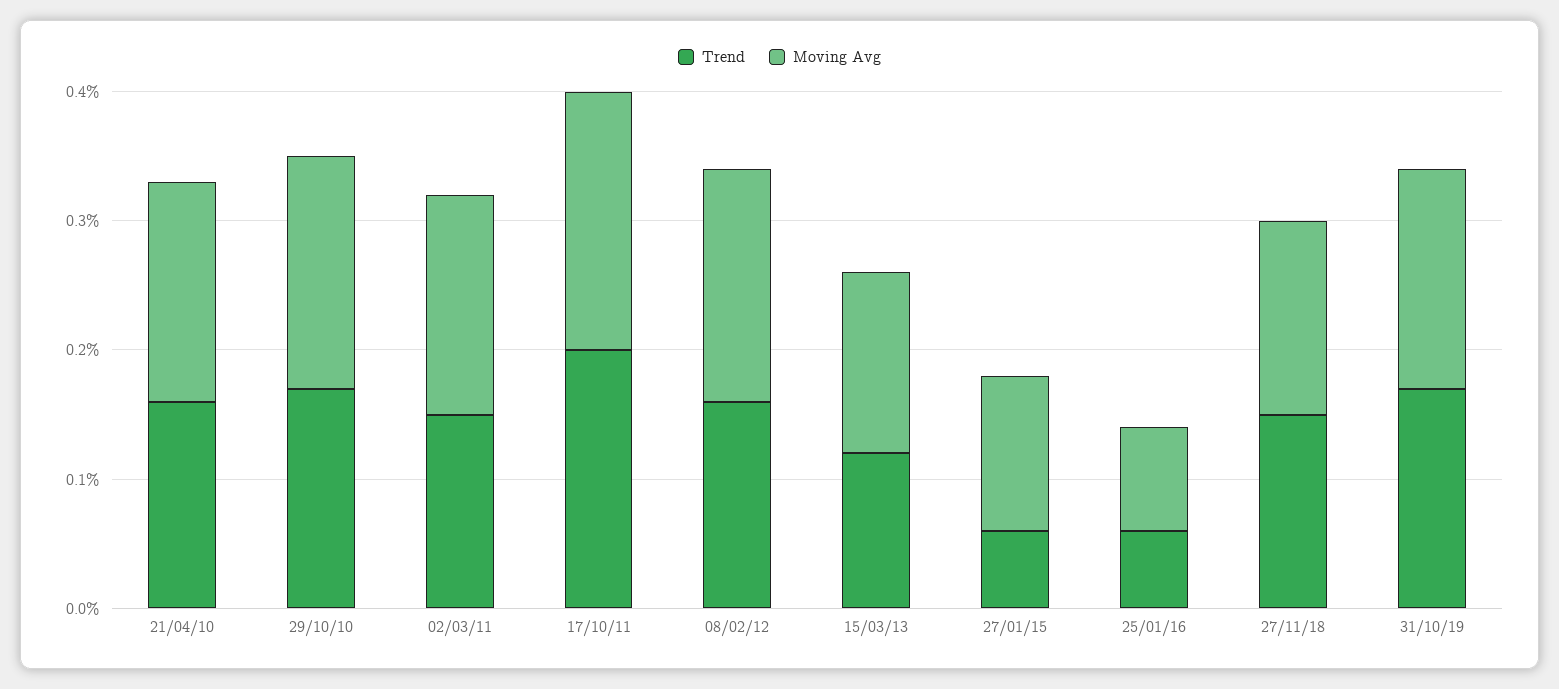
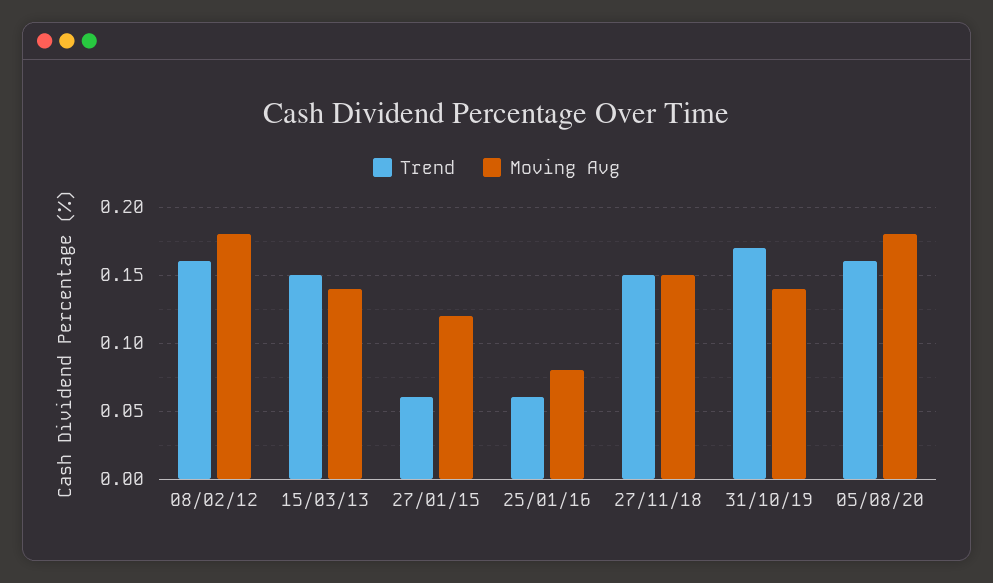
Trend, 21/04/10: 0.16 -> none
Moving Avg, 21/04/10: 0.17 -> none
Trend, 29/10/10: 0.17 -> none
Moving Avg, 29/10/10: 0.18 -> none
Trend, 02/03/11: 0.15 -> none
Moving Avg, 02/03/11: 0.17 -> none
Trend, 17/10/11: 0.2 -> none
Moving Avg, 17/10/11: 0.2 -> none
Trend, 15/03/13: 0.12 -> 0.15
Moving Avg, 31/10/19: 0.17 -> 0.14
Trend, 05/08/20: none -> 0.16
Moving Avg, 05/08/20: none -> 0.18

